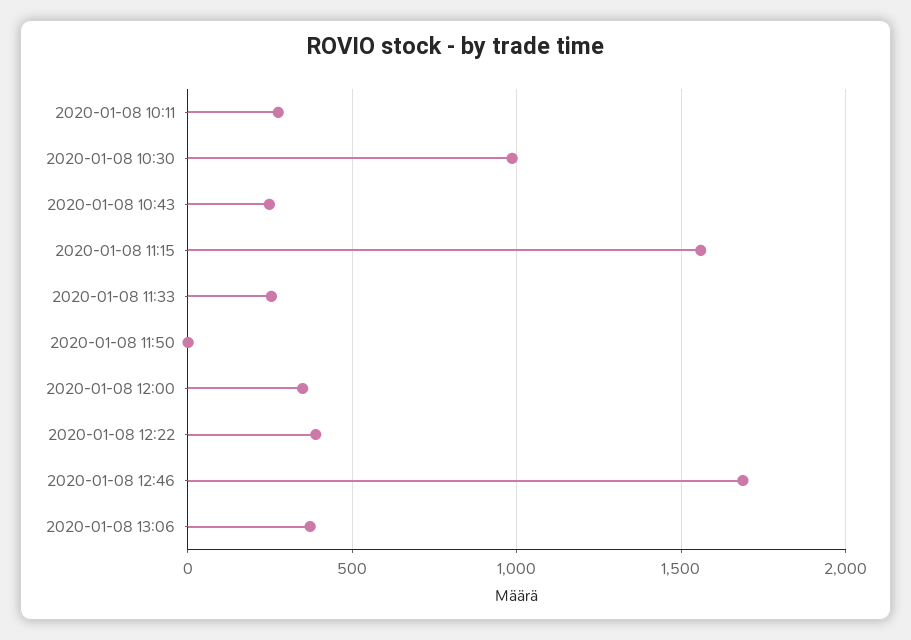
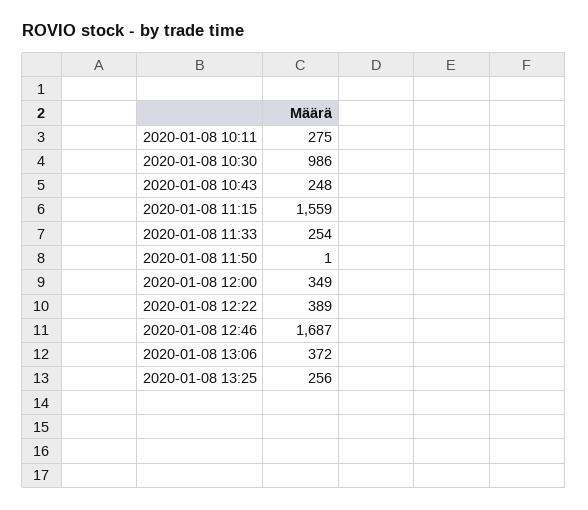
2020-01-08 13:25: none -> 256

